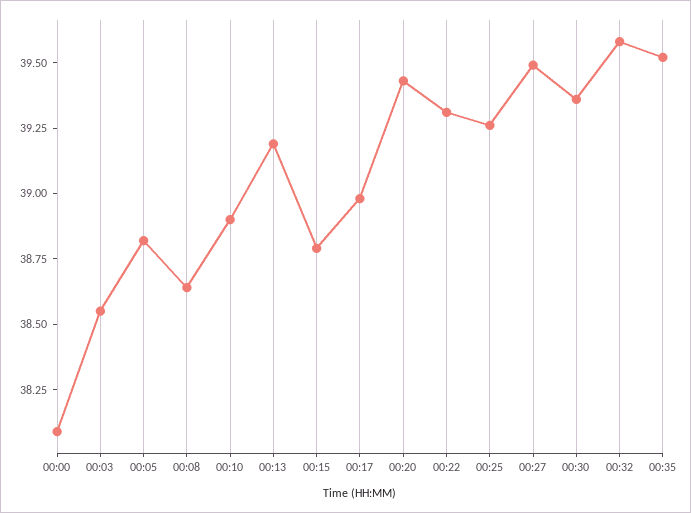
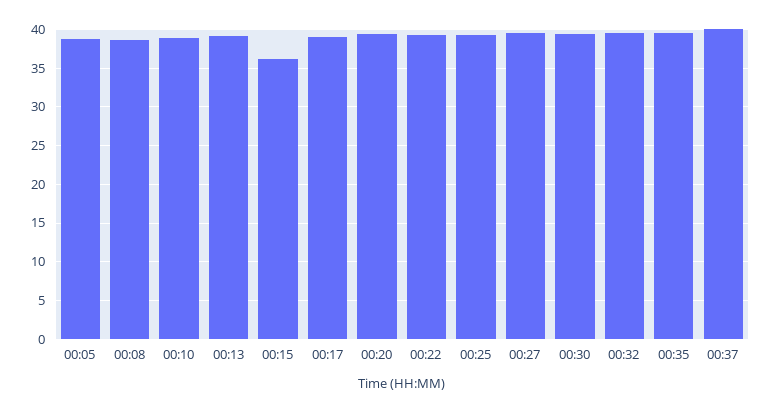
00:00: 38.1 -> none
00:03: 38.55 -> none
00:15: 38.8 -> 36
00:37: none -> 40

